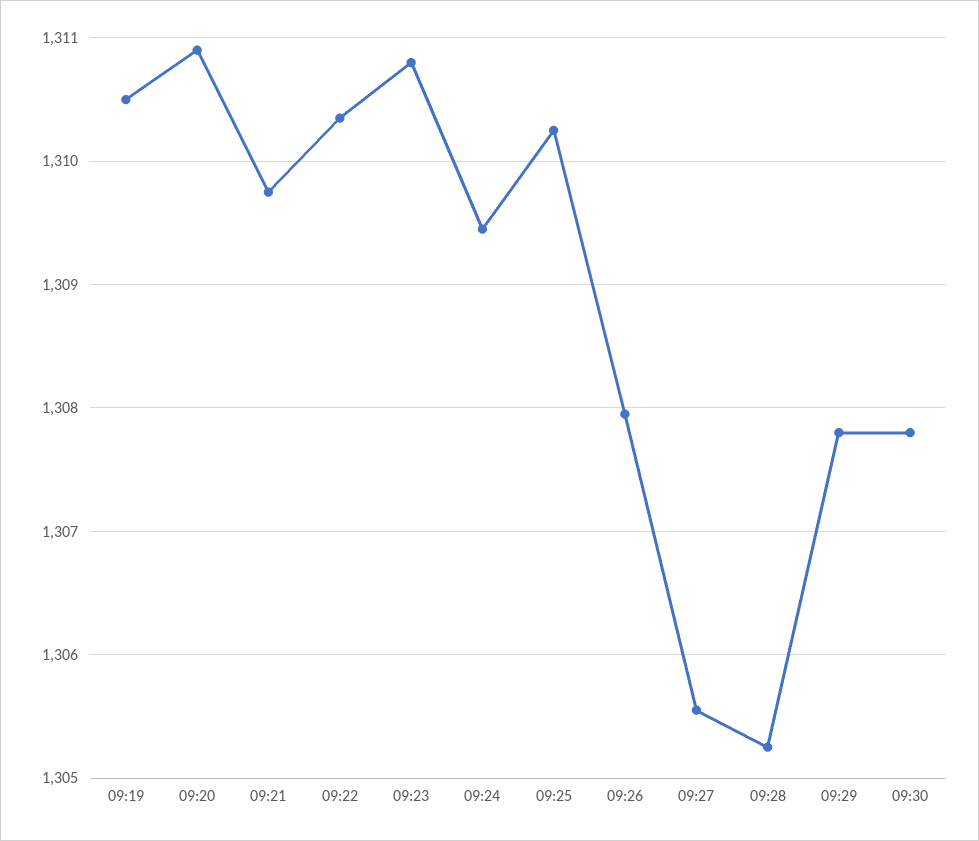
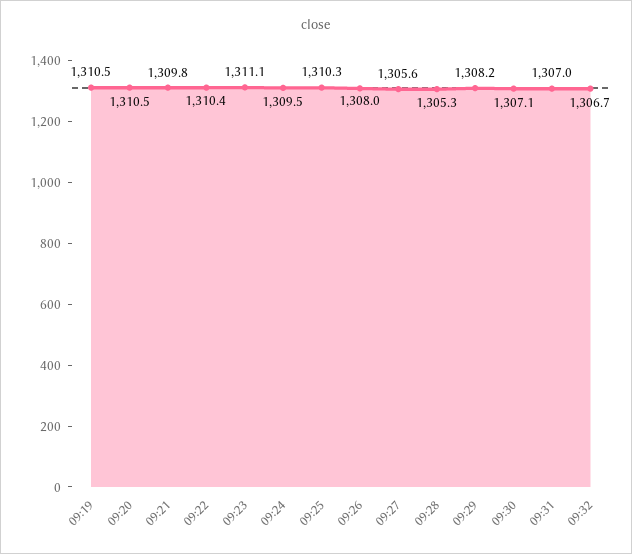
09:20: 1310.9 -> 1310.5
09:23: 1310.8 -> 1311.1
09:29: 1307.8 -> 1308.2
09:30: 1307.8 -> 1307.1
09:31: none -> 1307
09:32: none -> 1306.7

